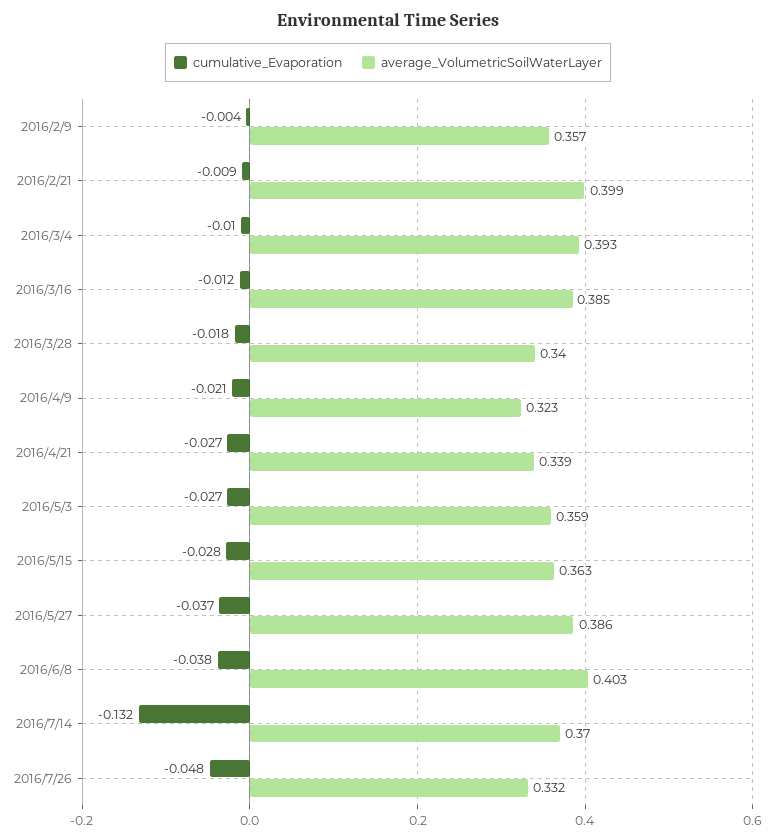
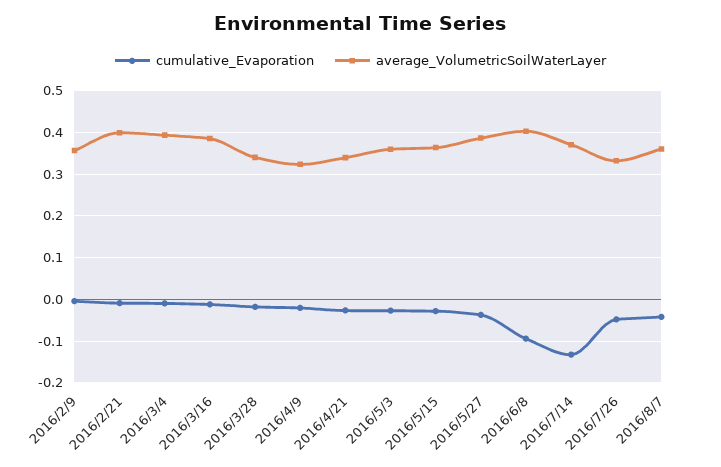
cumulative_Evaporation, 2016/6/8: -0.038 -> -0.1
cumulative_Evaporation, 2016/8/7: none -> -0.04
average_VolumetricSoilWaterLayer, 2016/8/7: none -> 0.36

